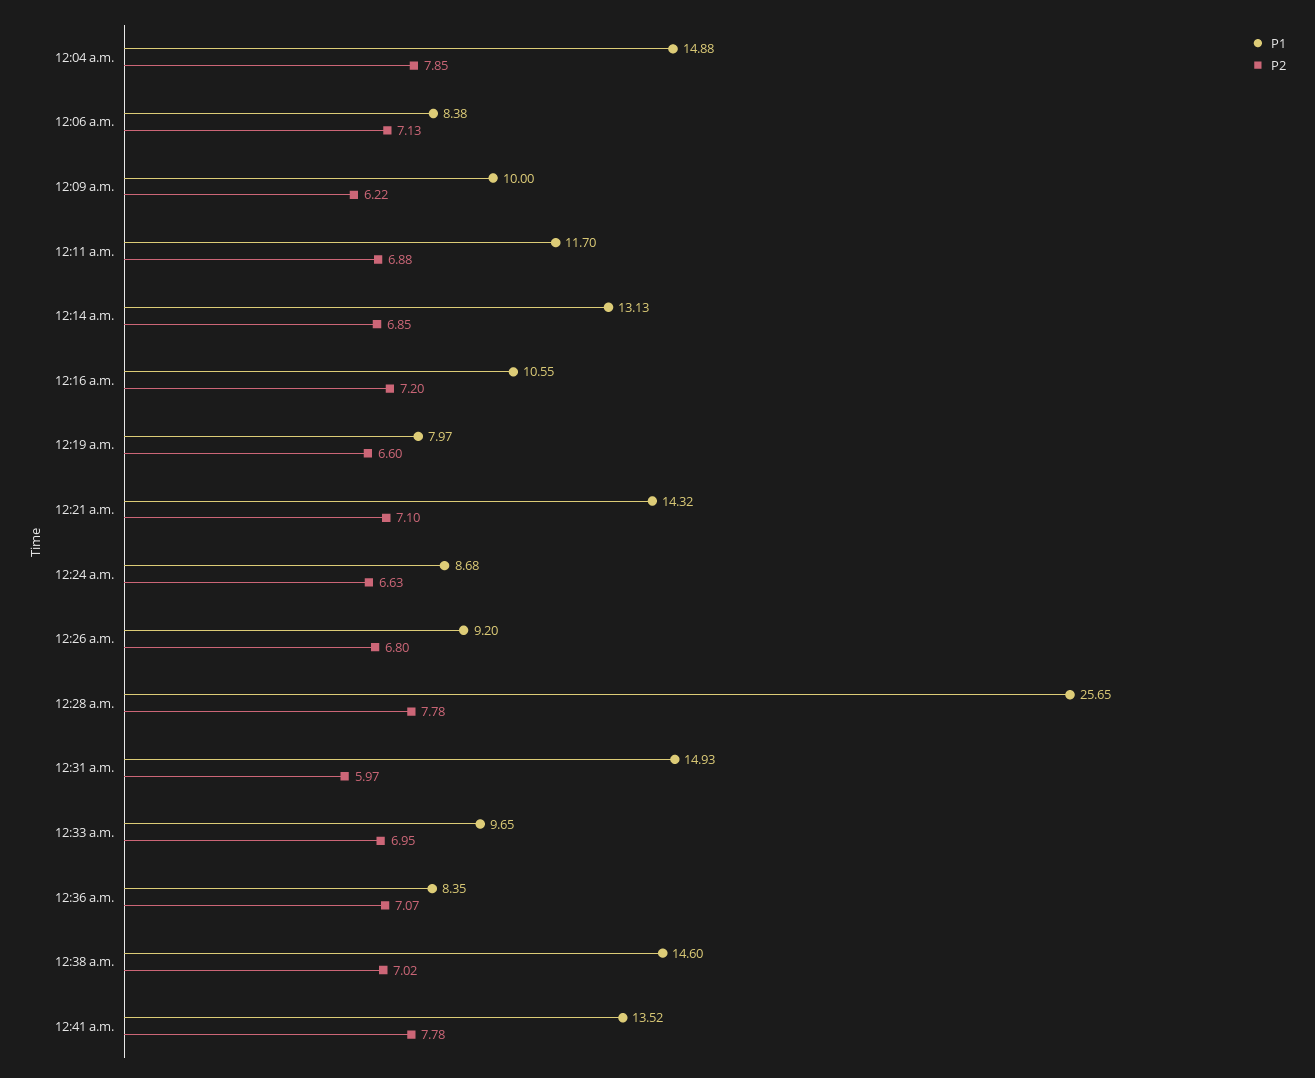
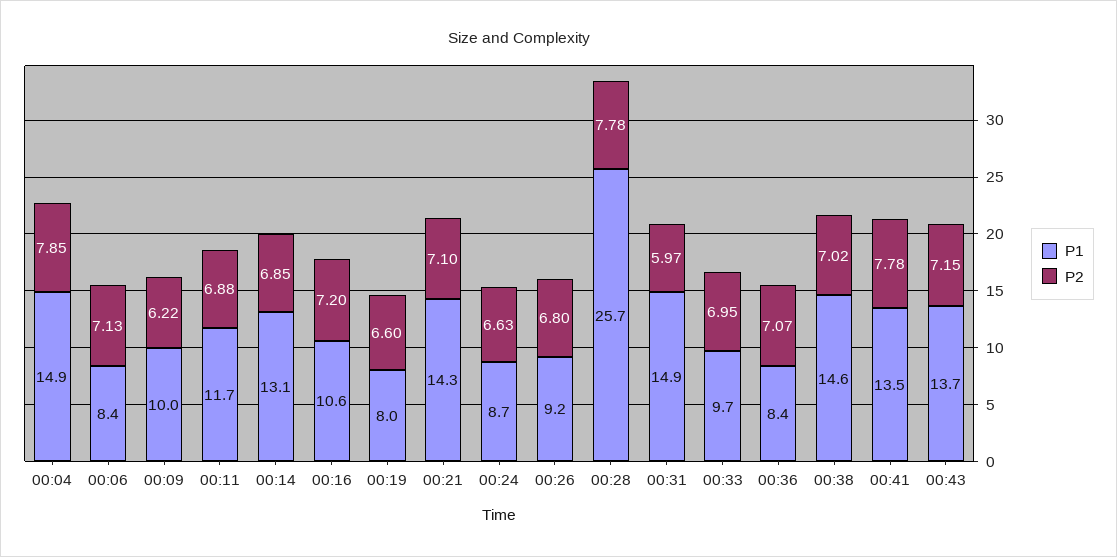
P1, 00:43: none -> 13.7
P2, 00:43: none -> 7.15

